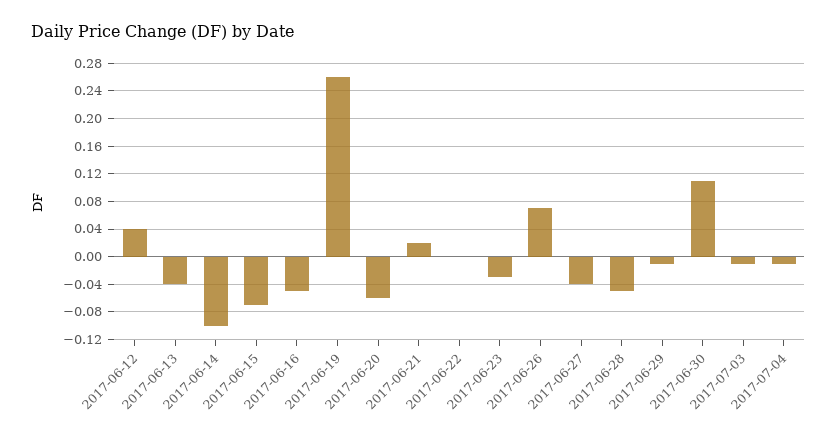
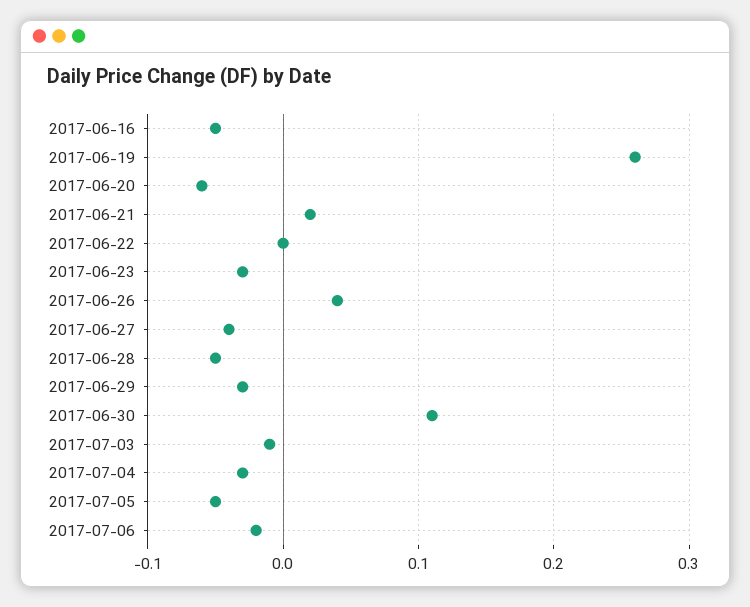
2017-06-12: 0.04 -> none
2017-06-13: -0.04 -> none
2017-06-14: -0.1 -> none
2017-06-15: -0.07 -> none
2017-06-26: 0.07 -> 0.04
2017-06-29: -0.01 -> -0.03
2017-07-04: -0.01 -> -0.03
2017-07-05: none -> -0.05
2017-07-06: none -> -0.02

